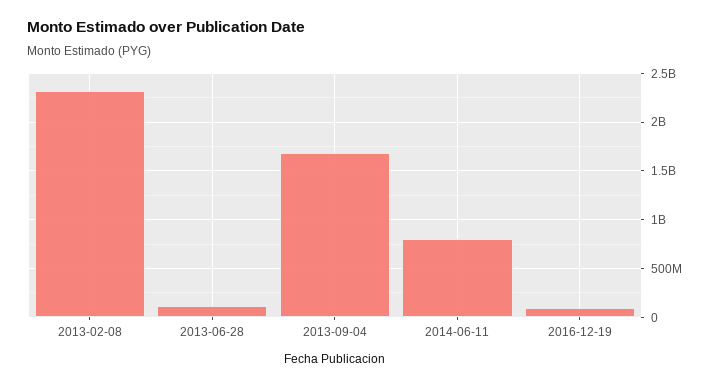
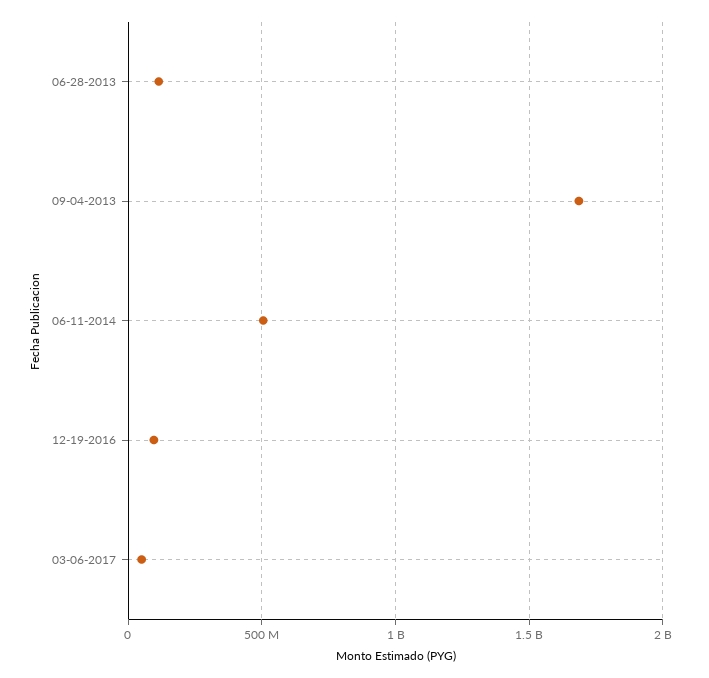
2013-02-08: 2300000000 -> none
2014-06-11: 800000000 -> 500000000
03-06-2017: none -> 50000000

